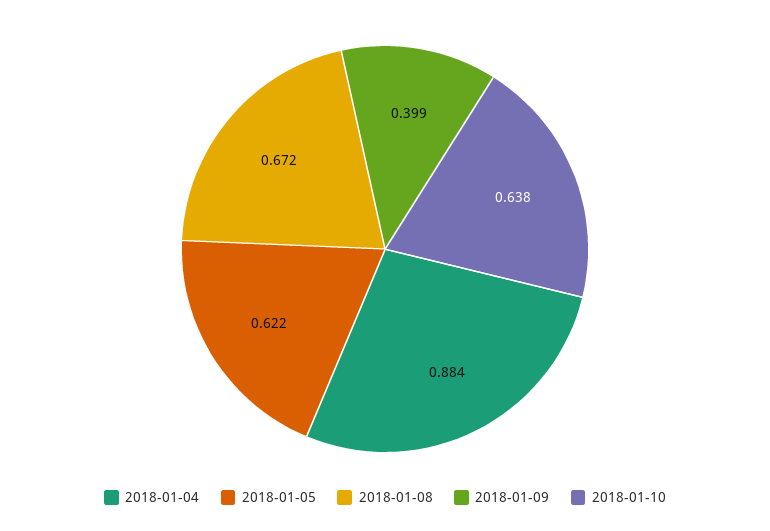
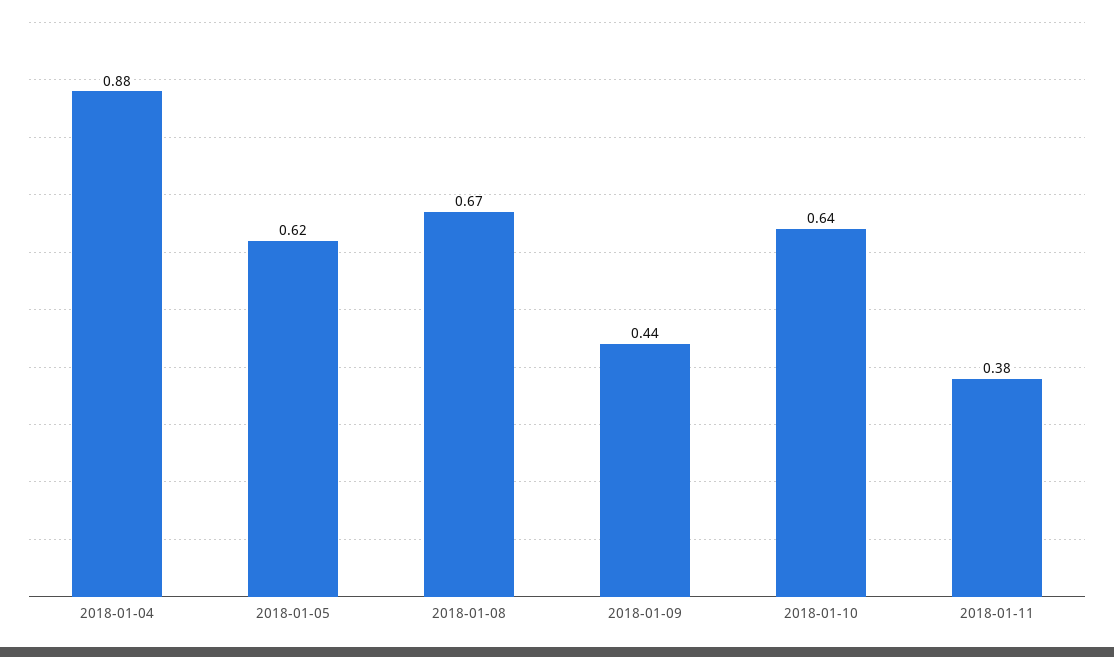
2018-01-09: 0.399 -> 0.44
2018-01-11: none -> 0.38

